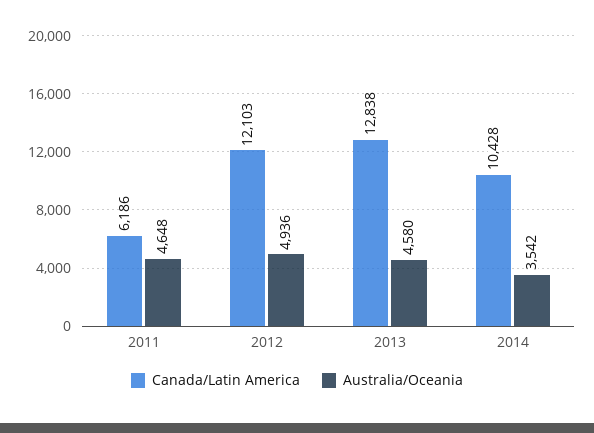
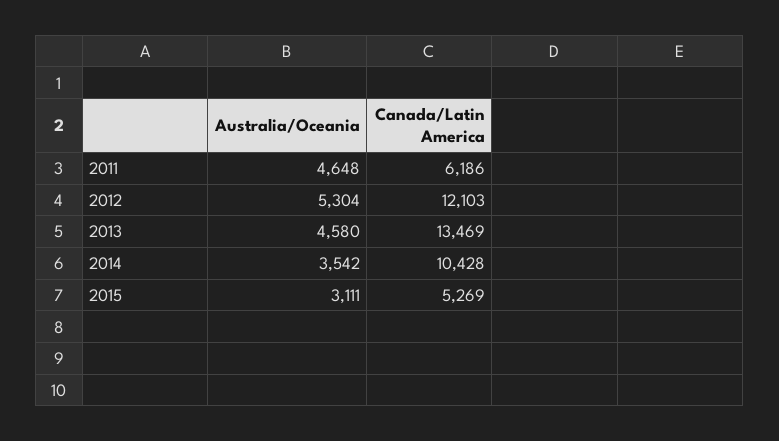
Australia/Oceania, 2012: 4936 -> 5304
Canada/Latin America, 2013: 12838 -> 13469
Australia/Oceania, 2015: none -> 3111
Canada/Latin America, 2015: none -> 5269

